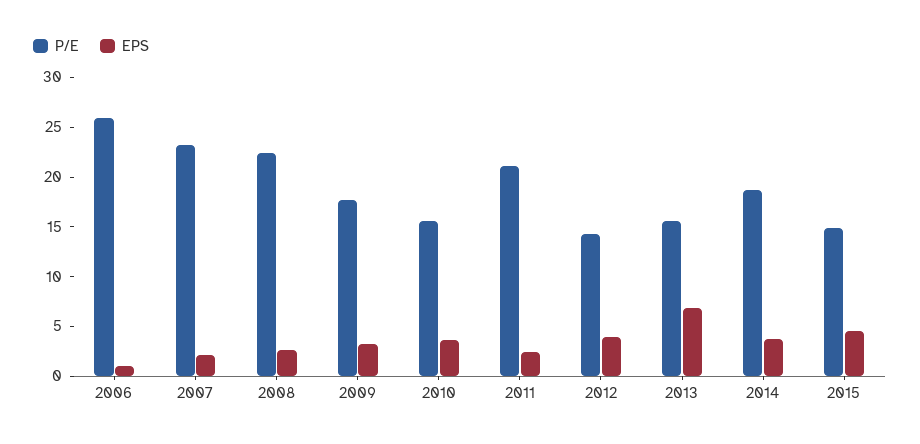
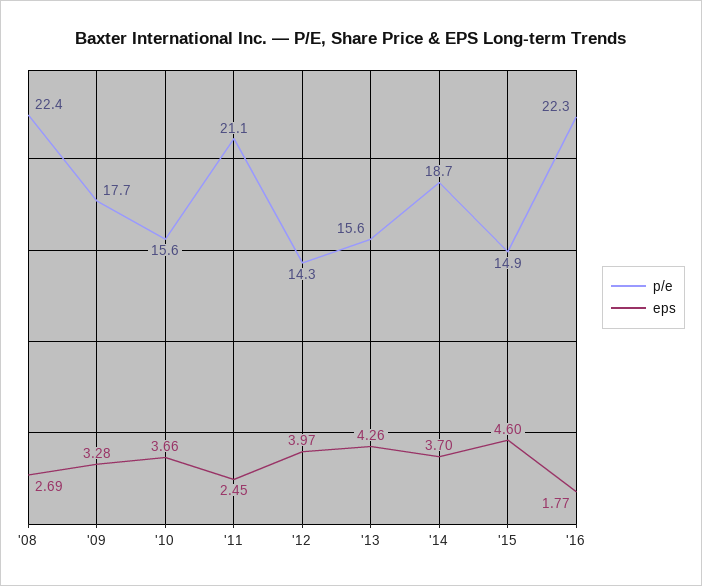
P/E, 2006: 26 -> none
EPS, 2006: 1 -> none
P/E, 2007: 23 -> none
EPS, 2007: 2 -> none
EPS, 2013: 7 -> 4.26
P/E, '16: none -> 22.3
EPS, '16: none -> 1.77

